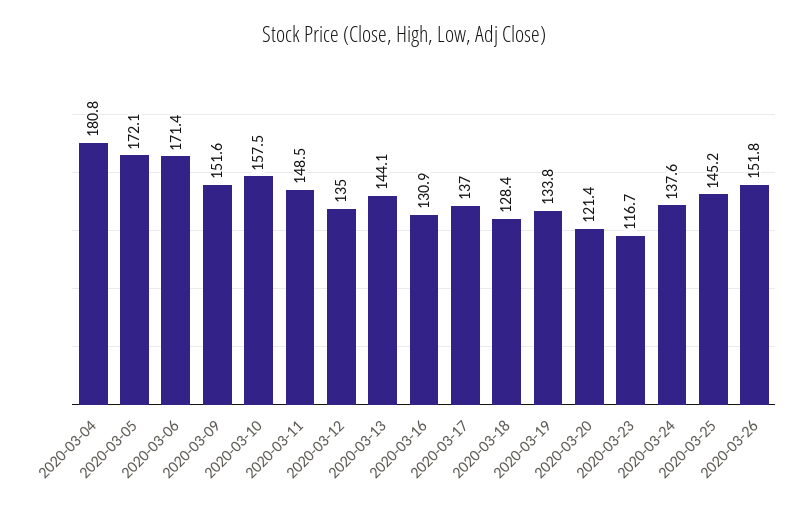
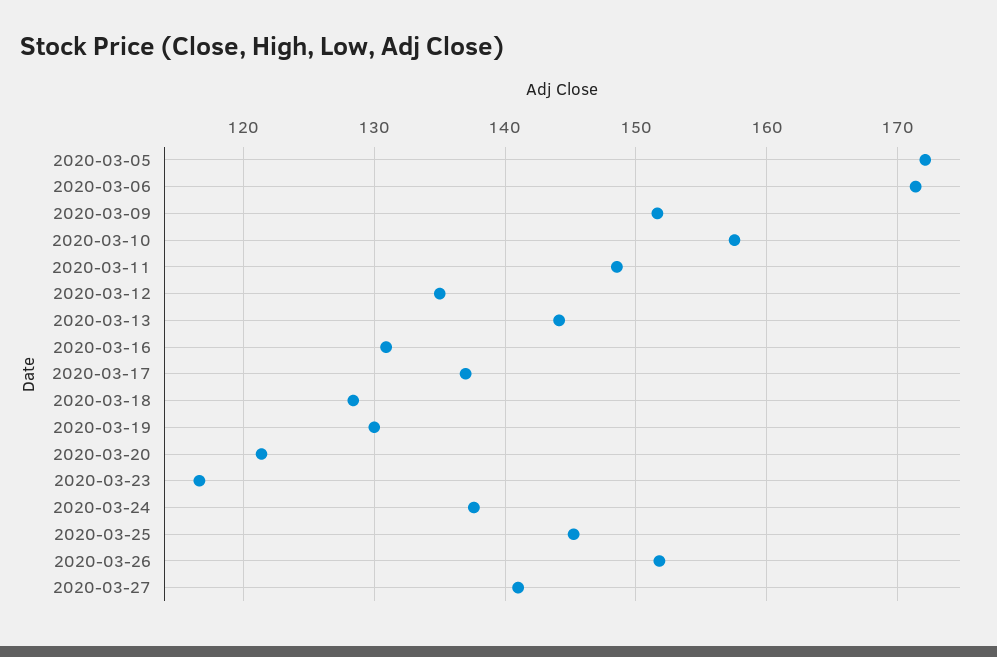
2020-03-04: 180.8 -> none
2020-03-19: 133.8 -> 130
2020-03-27: none -> 141

